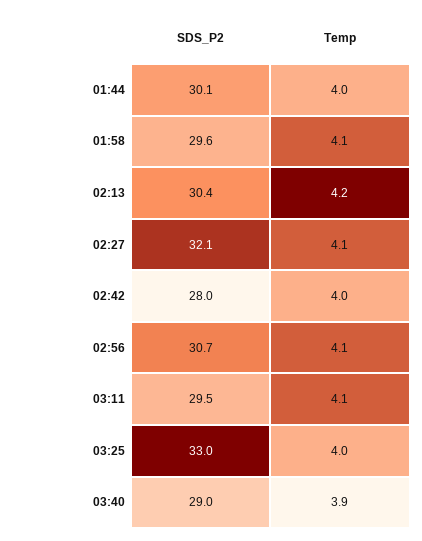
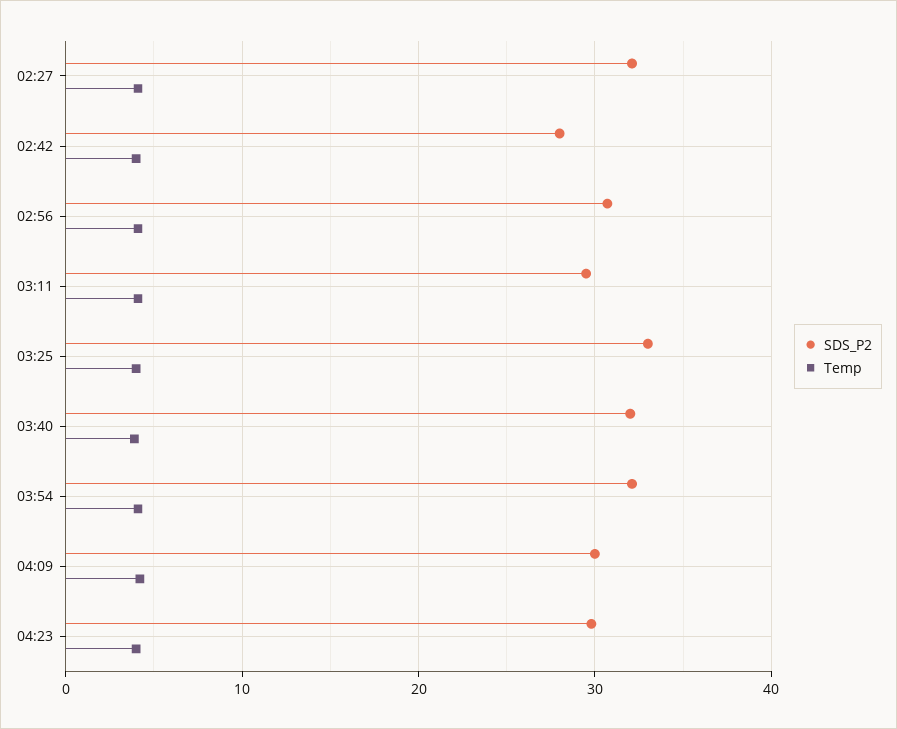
SDS_P2, 01:44: 30.1 -> none
Temp, 01:44: 4 -> none
SDS_P2, 01:58: 29.6 -> none
Temp, 01:58: 4.1 -> none
SDS_P2, 02:13: 30.4 -> none
Temp, 02:13: 4.2 -> none
SDS_P2, 03:40: 29 -> 32
SDS_P2, 03:54: none -> 32
Temp, 03:54: none -> 4
SDS_P2, 04:09: none -> 30
Temp, 04:09: none -> 4
SDS_P2, 04:23: none -> 30
Temp, 04:23: none -> 4

